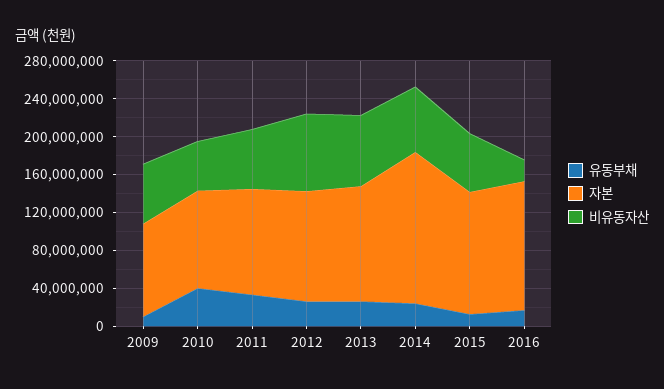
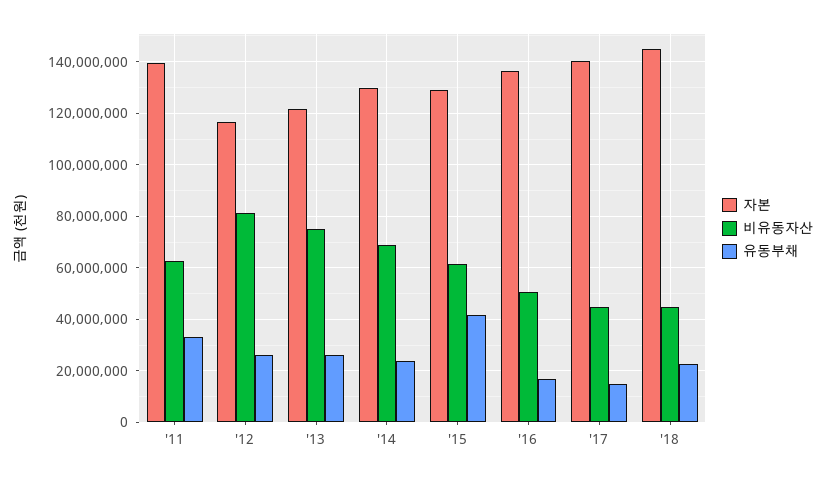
유동부채, 2009: 10000000 -> none
자본, 2009: 100000000 -> none
비유동자산, 2009: 60000000 -> none
유동부채, 2010: 40000000 -> none
자본, 2010: 100000000 -> none
비유동자산, 2010: 50000000 -> none
자본, 2011: 110000000 -> 140000000
자본, 2014: 160000000 -> 130000000
유동부채, 2015: 10000000 -> 42500000
비유동자산, 2016: 20000000 -> 50000000
자본, '17: none -> 140000000
비유동자산, '17: none -> 45000000
유동부채, '17: none -> 15000000
자본, '18: none -> 145000000
비유동자산, '18: none -> 45000000
유동부채, '18: none -> 22500000

